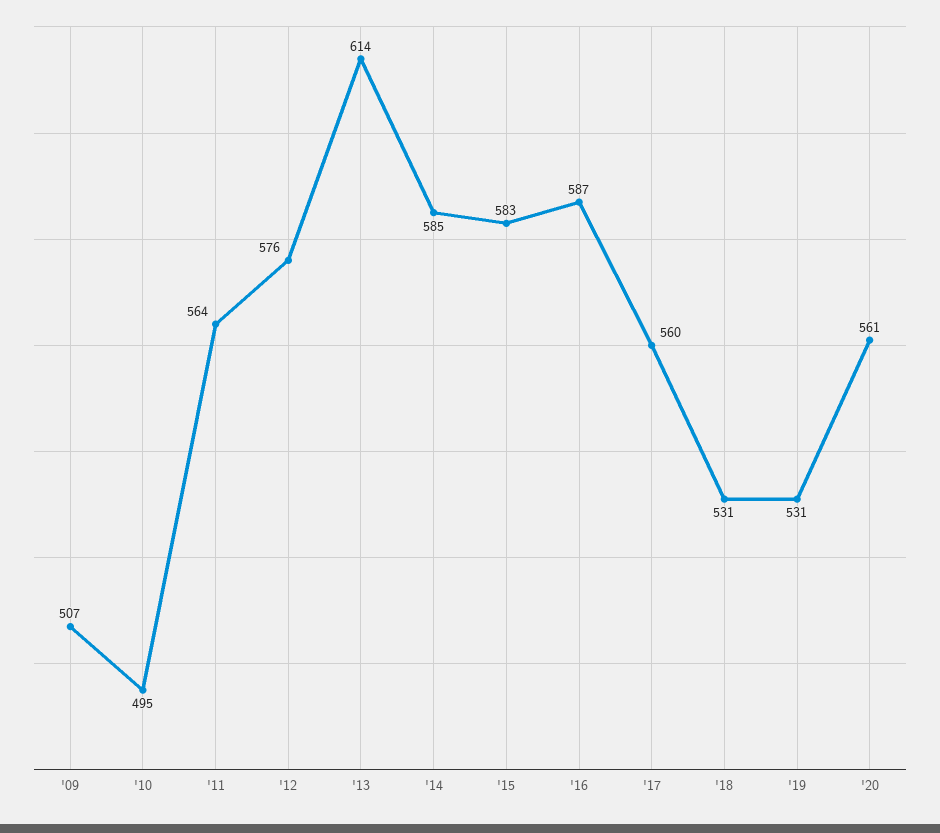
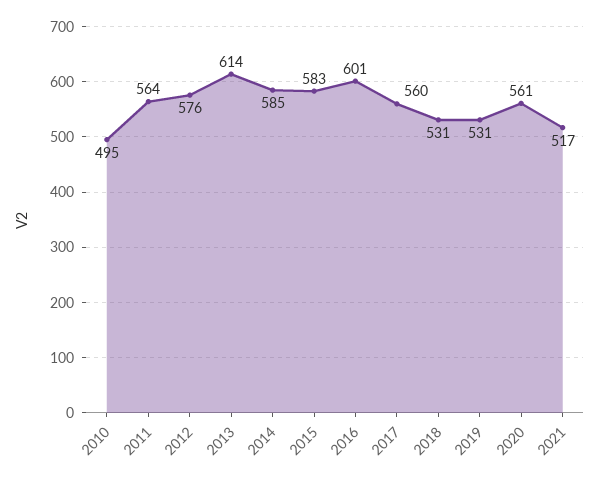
'09: 507 -> none
'16: 587 -> 601
2021: none -> 517

